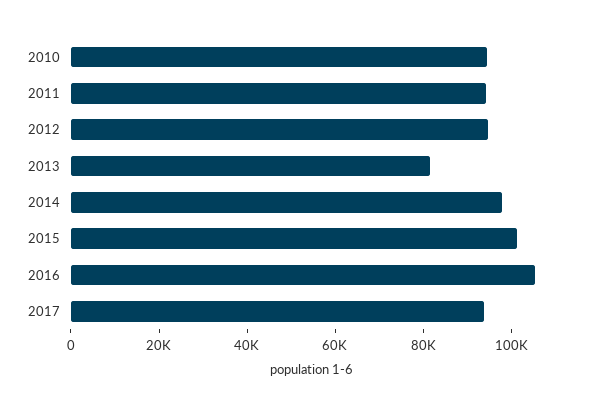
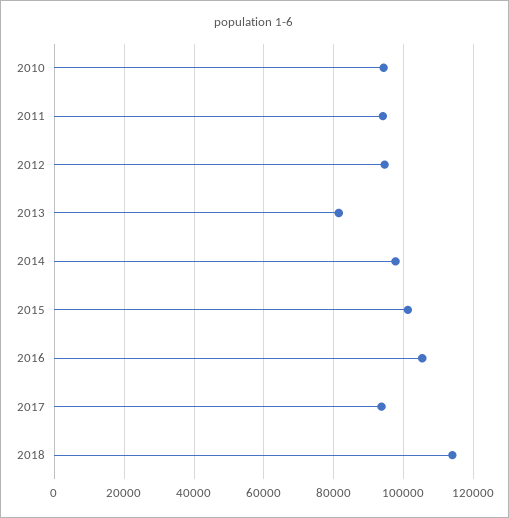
2018: none -> 114000

